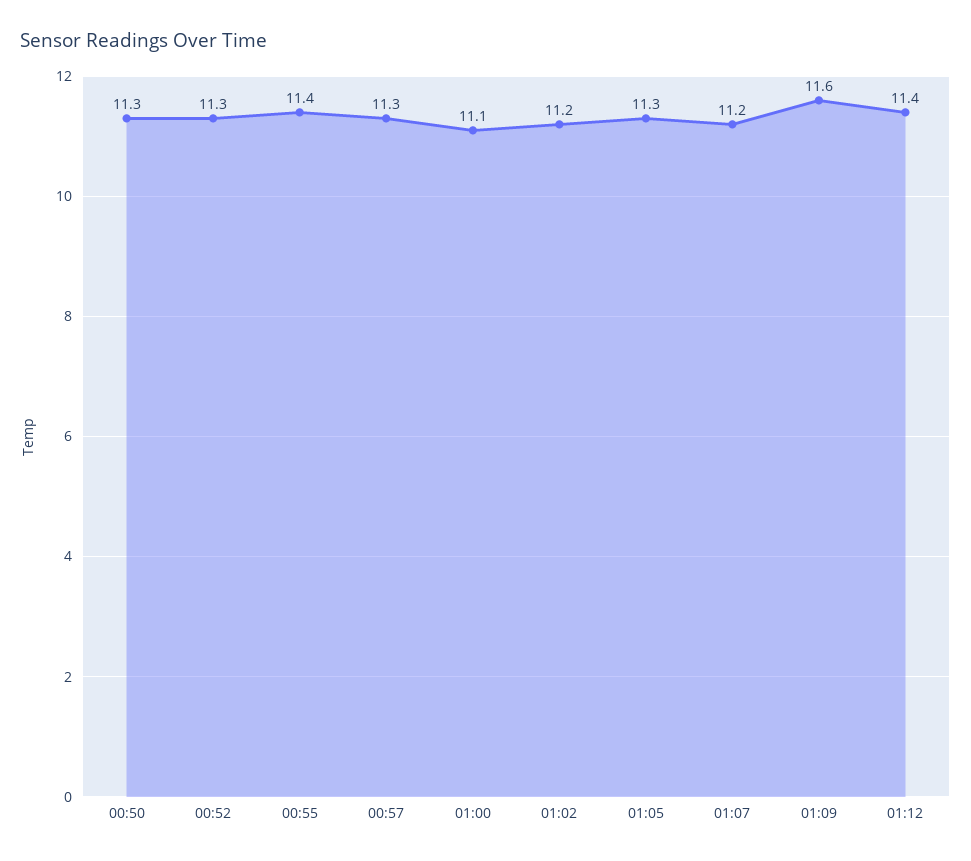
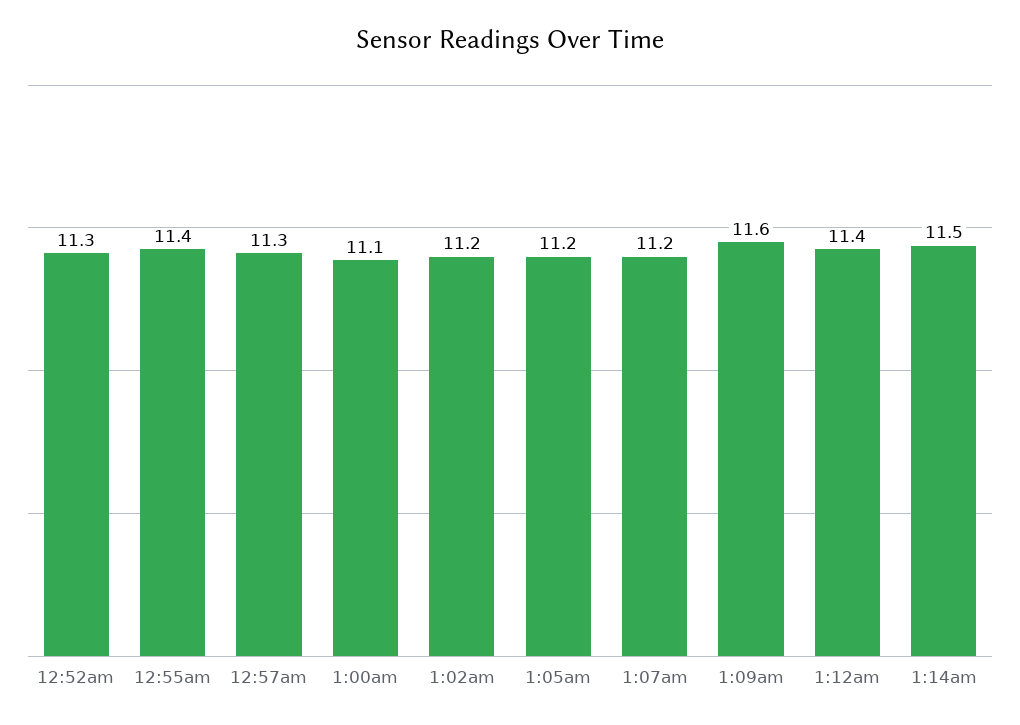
00:50: 11.3 -> none
01:05: 11.3 -> 11.2
1:14am: none -> 11.5

